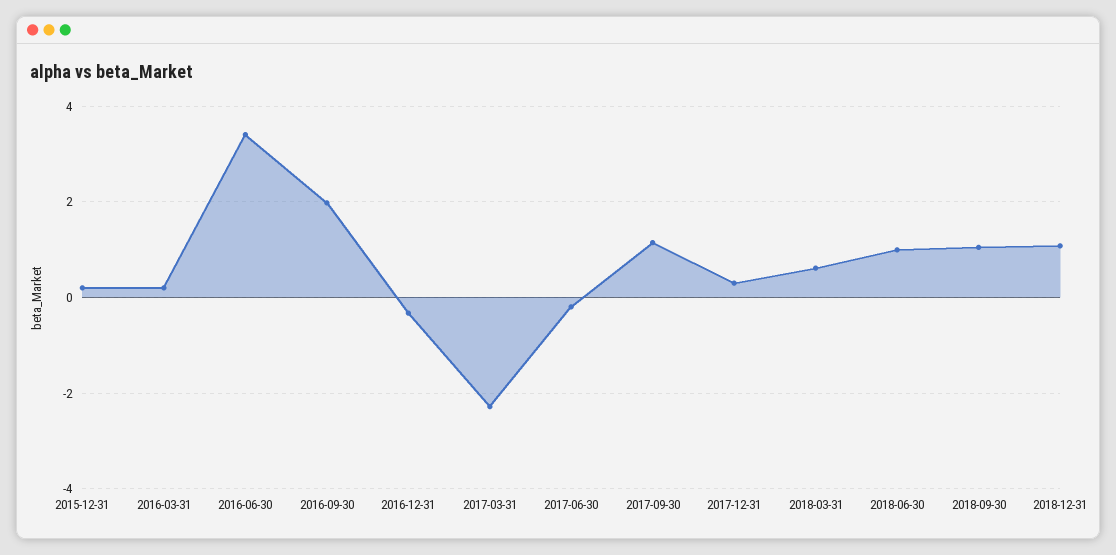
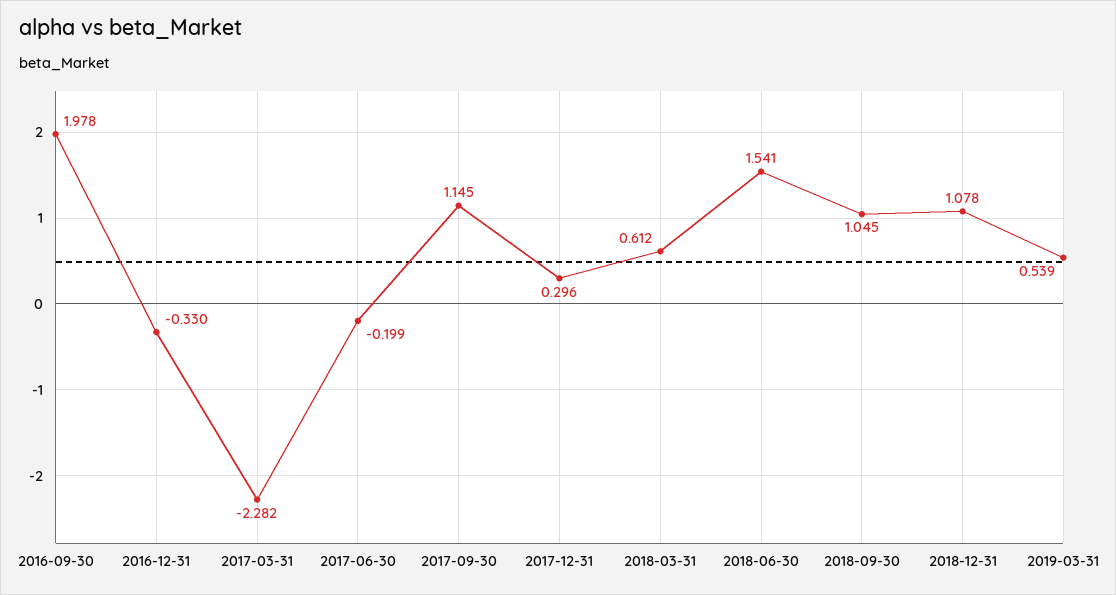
2015-12-31: 0.2 -> none
2016-03-31: 0.2 -> none
2016-06-30: 3.4 -> none
2018-06-30: 1 -> 1.541
2019-03-31: none -> 0.539

